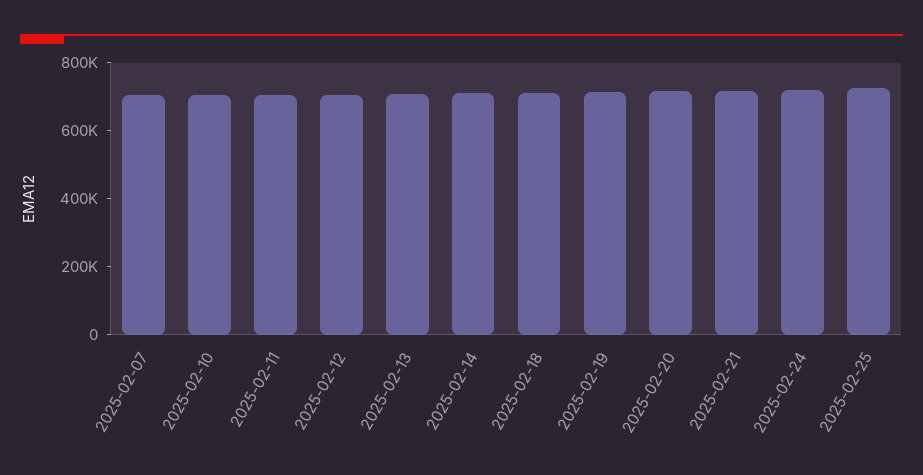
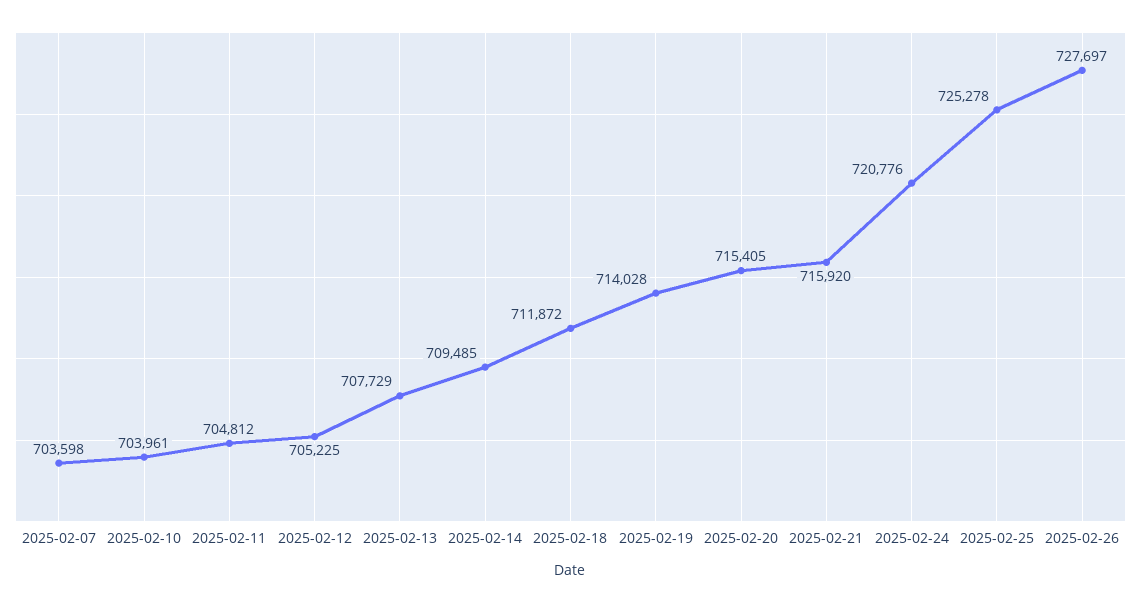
2025-02-26: none -> 727697

